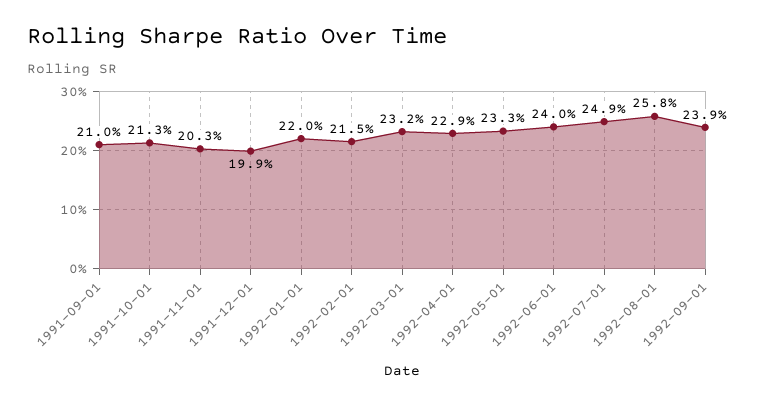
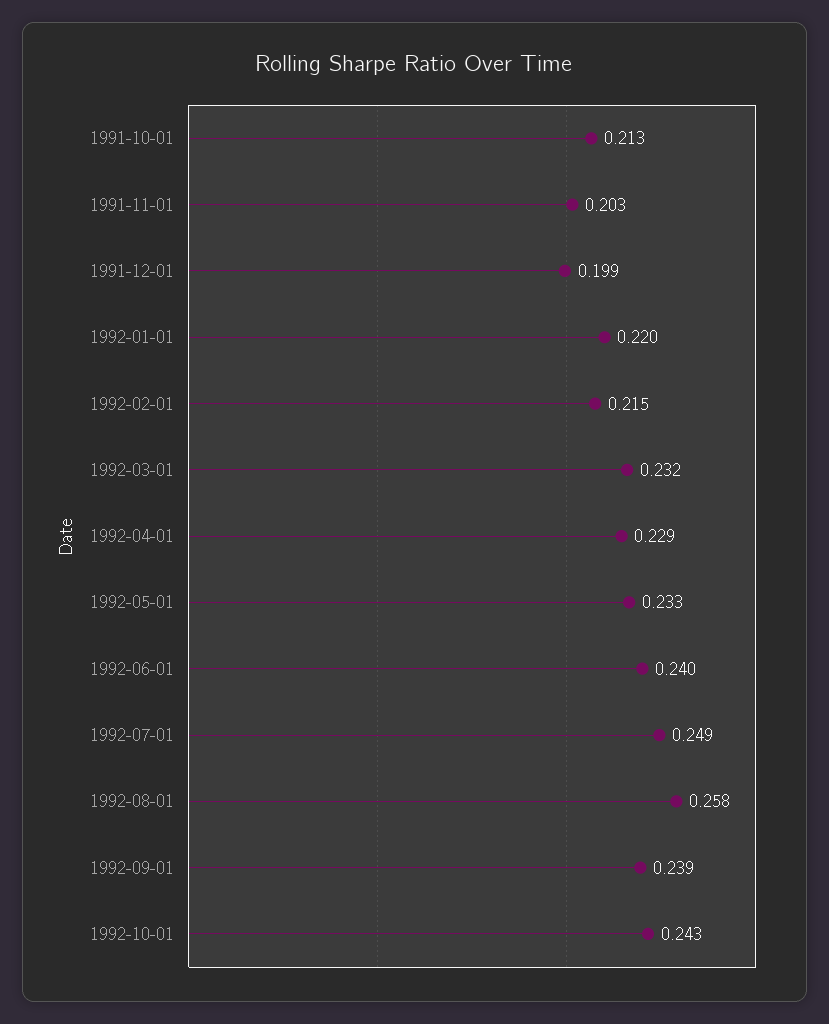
1991-09-01: 0.21 -> none
1992-10-01: none -> 0.243

